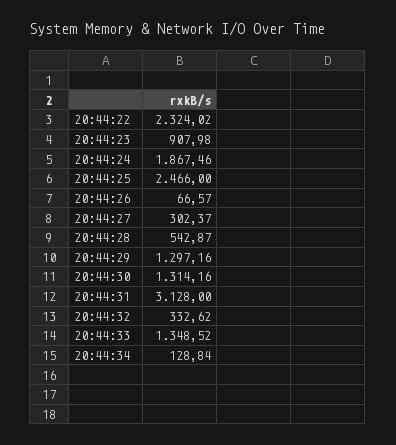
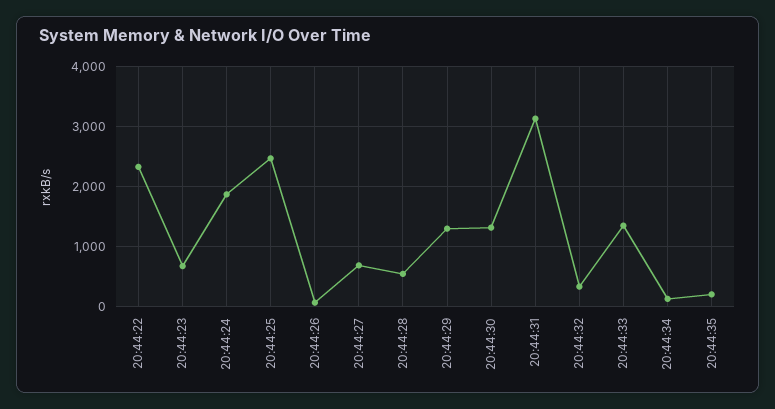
20:44:23: 907.98 -> 700
20:44:27: 302.37 -> 700
20:44:35: none -> 200

